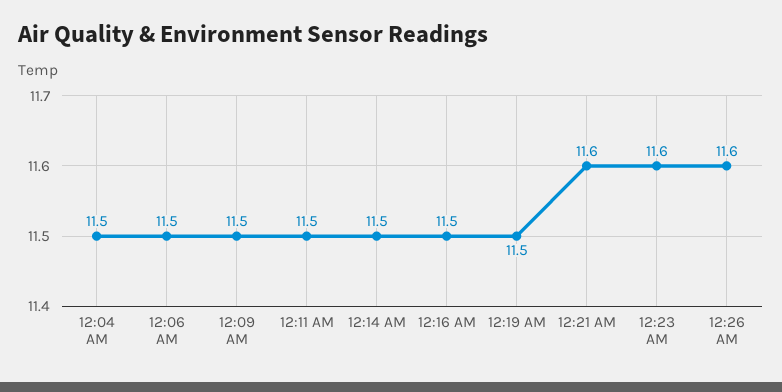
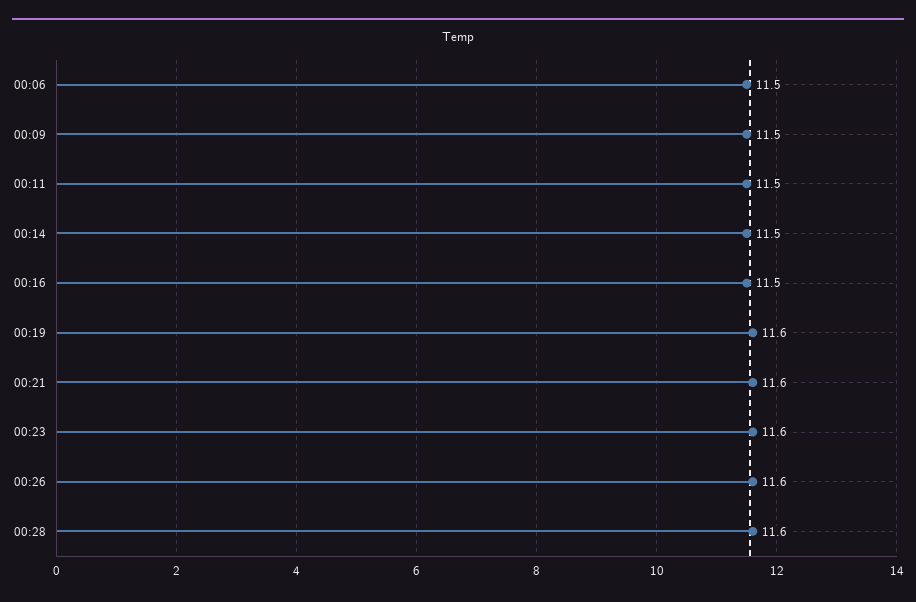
12:04 AM: 11.5 -> none
12:19 AM: 11.5 -> 11.6
00:28: none -> 11.6

